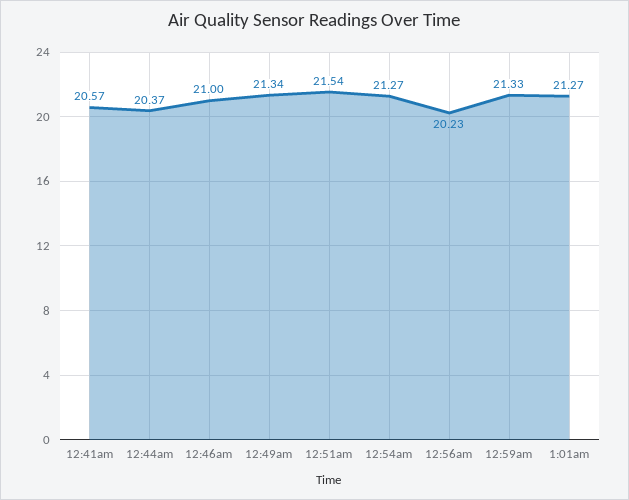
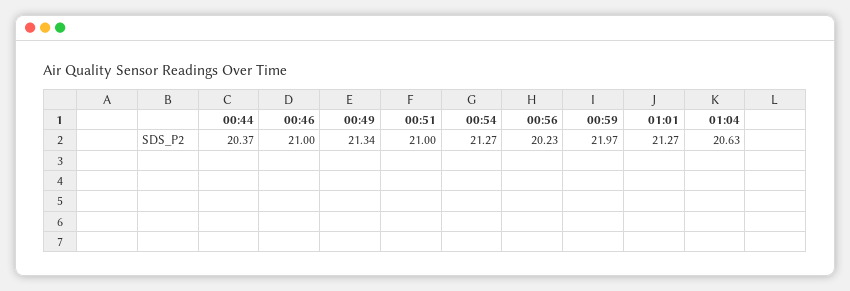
12:41am: 20.57 -> none
12:51am: 21.54 -> 21
12:59am: 21.33 -> 21.97
01:04: none -> 20.63

